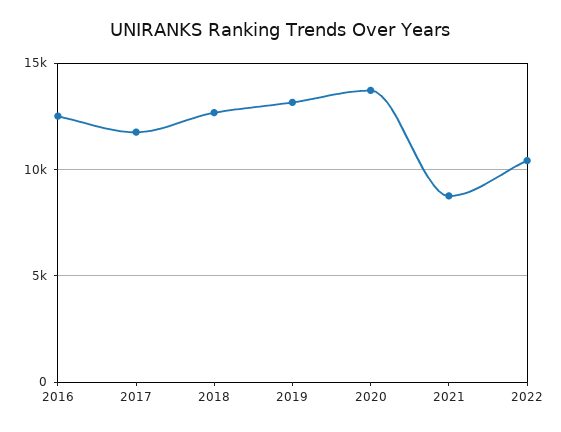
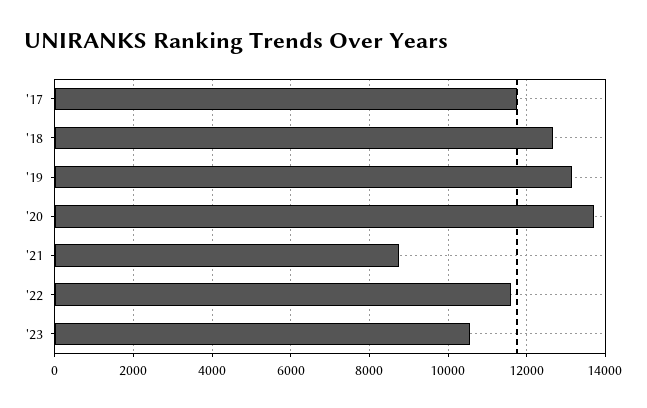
2016: 12500 -> none
2022: 10500 -> 11600
'23: none -> 10600

